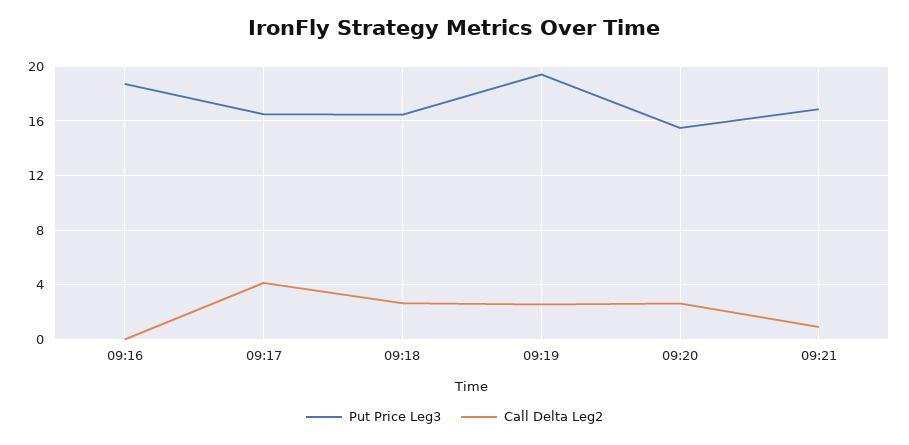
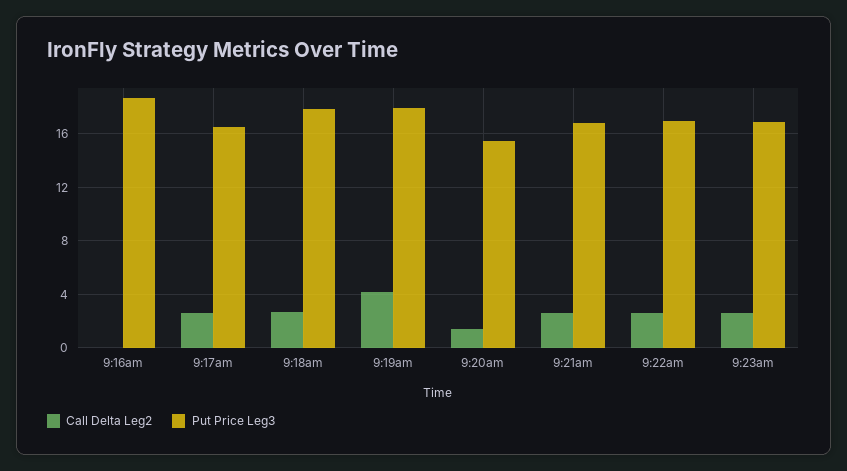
Call Delta Leg2, 09:17: 4 -> 2.5
Put Price Leg3, 09:18: 16.5 -> 18
Put Price Leg3, 09:19: 19.5 -> 18
Call Delta Leg2, 09:19: 2.5 -> 4
Call Delta Leg2, 09:20: 2.5 -> 1.5
Call Delta Leg2, 09:21: 1 -> 2.5
Call Delta Leg2, 9:22am: none -> 2.5
Put Price Leg3, 9:22am: none -> 17
Call Delta Leg2, 9:23am: none -> 2.5
Put Price Leg3, 9:23am: none -> 17

